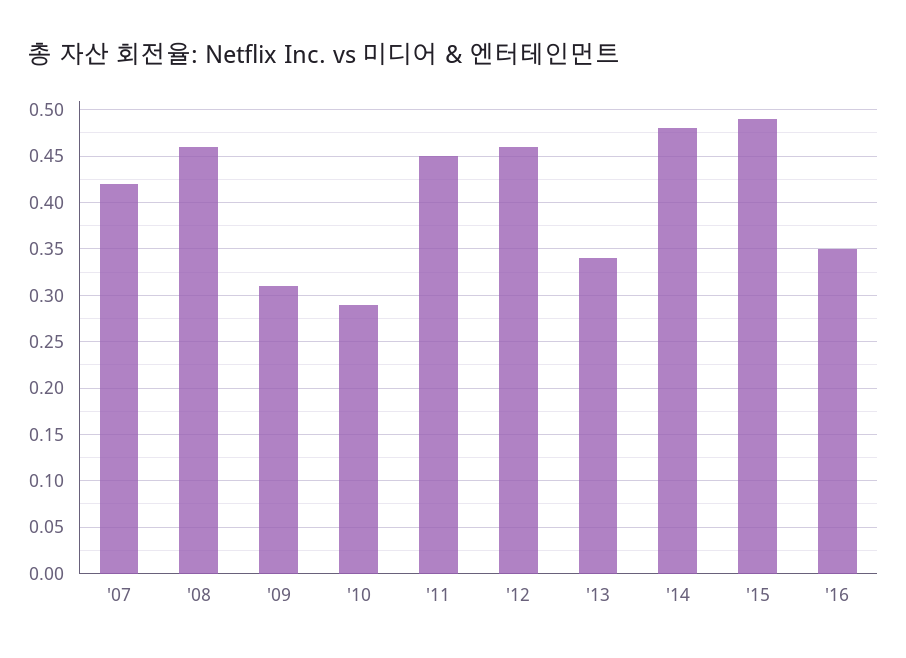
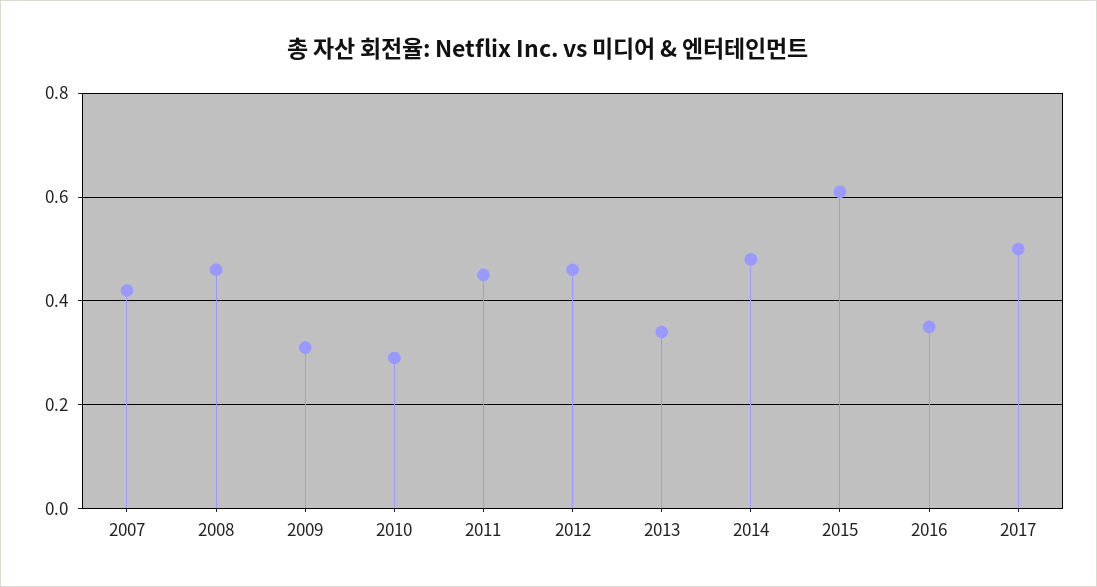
'15: 0.49 -> 0.6
2017: none -> 0.5

